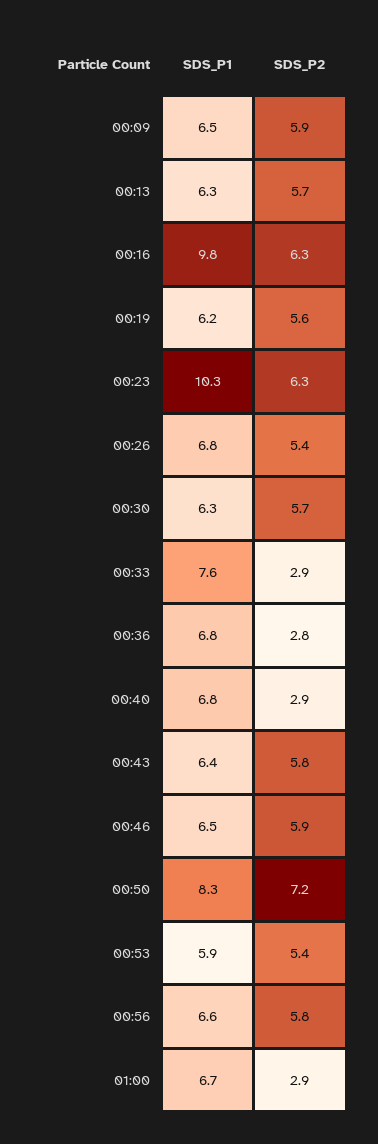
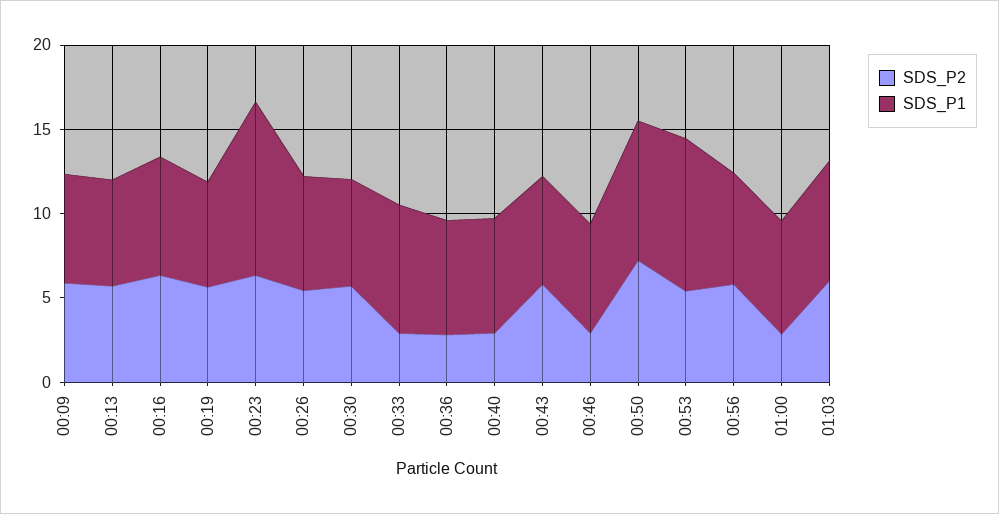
SDS_P1, 00:16: 9.8 -> 7
SDS_P2, 00:46: 5.9 -> 3
SDS_P1, 00:53: 5.9 -> 9
SDS_P2, 01:03: none -> 6
SDS_P1, 01:03: none -> 7

